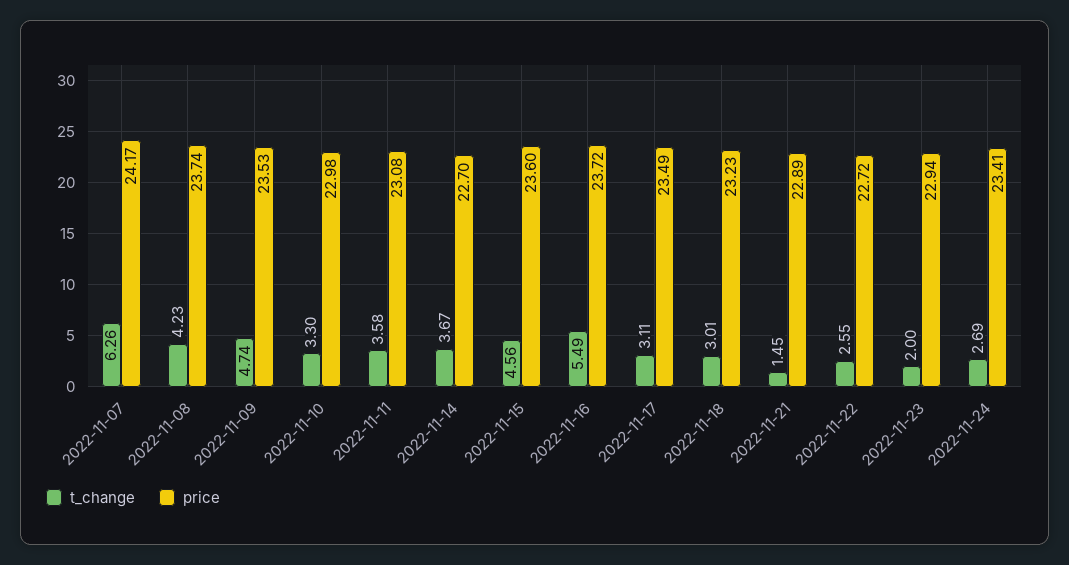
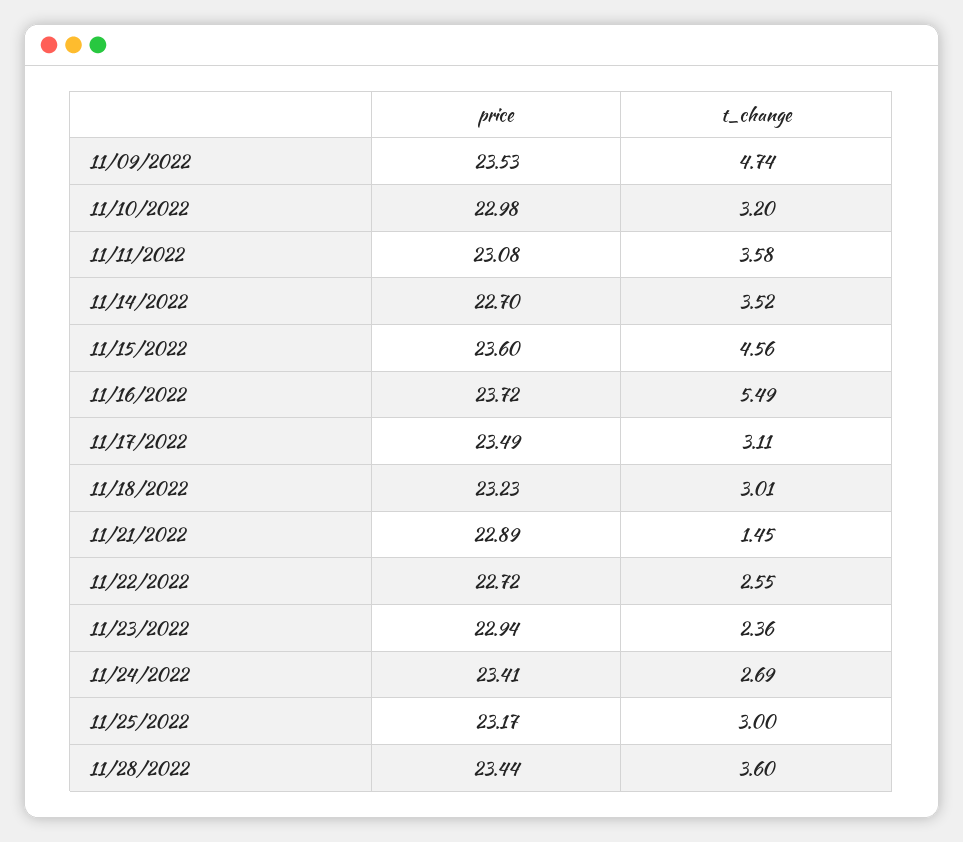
t_change, 2022-11-07: 6.26 -> none
price, 2022-11-07: 24.17 -> none
t_change, 2022-11-08: 4.23 -> none
price, 2022-11-08: 23.74 -> none
t_change, 2022-11-10: 3.3 -> 3.2
t_change, 2022-11-14: 3.67 -> 3.52
t_change, 2022-11-23: 2 -> 2.36
price, 11/25/2022: none -> 23.17
t_change, 11/25/2022: none -> 3
price, 11/28/2022: none -> 23.44
t_change, 11/28/2022: none -> 3.6

